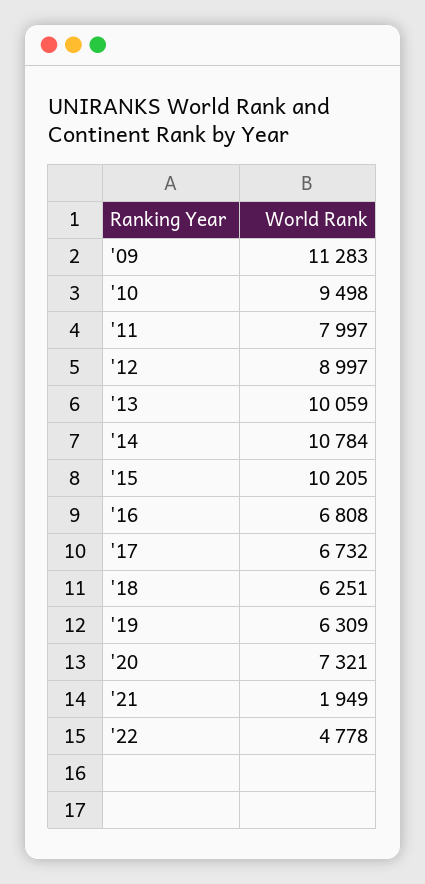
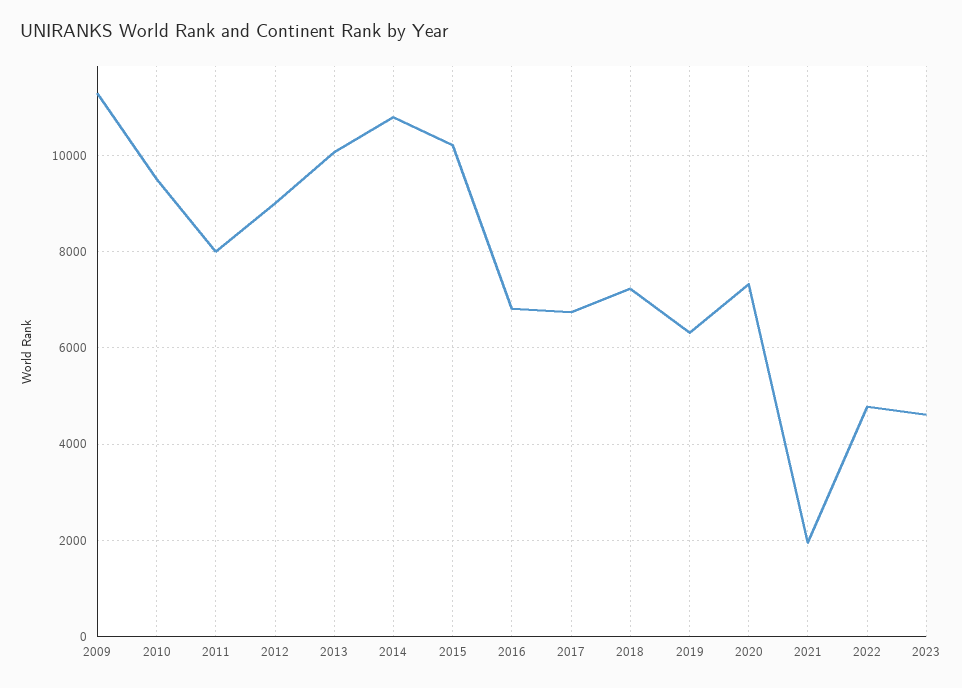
'18: 6251 -> 7200
2023: none -> 4600

